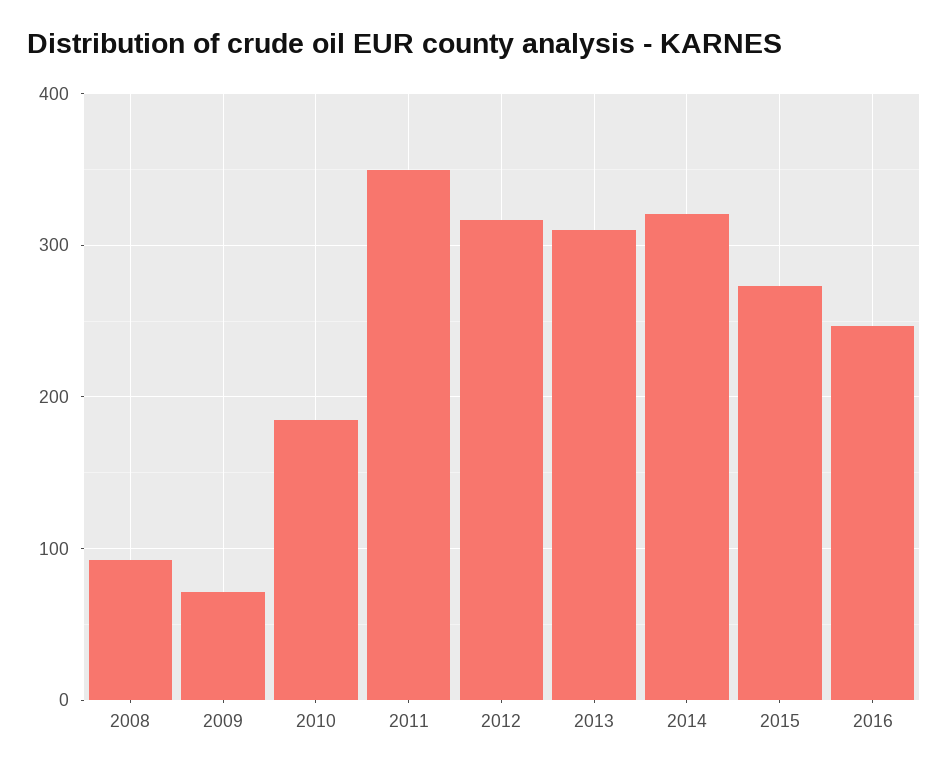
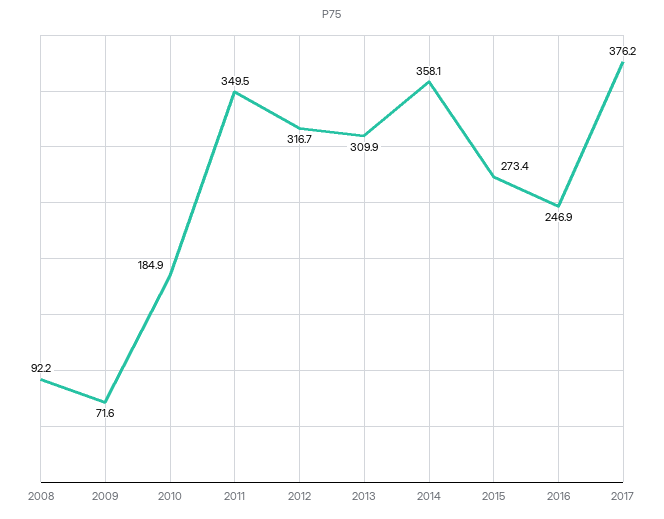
2014: 320 -> 358.1
2017: none -> 376.2

